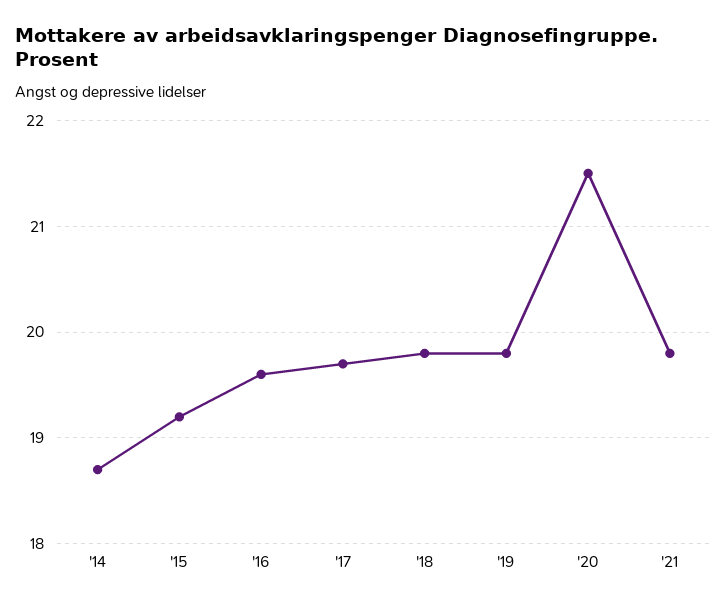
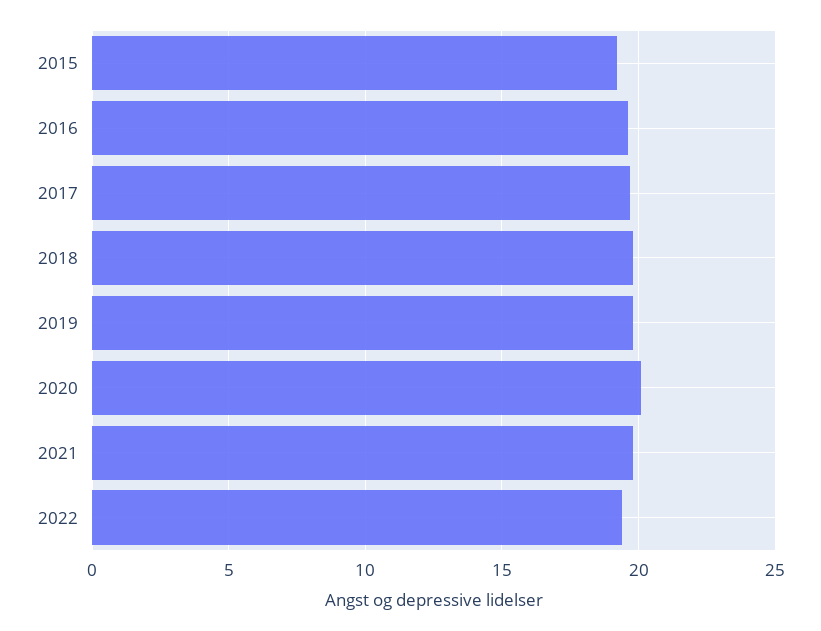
'14: 18.7 -> none
'20: 21.5 -> 20
2022: none -> 19.5

